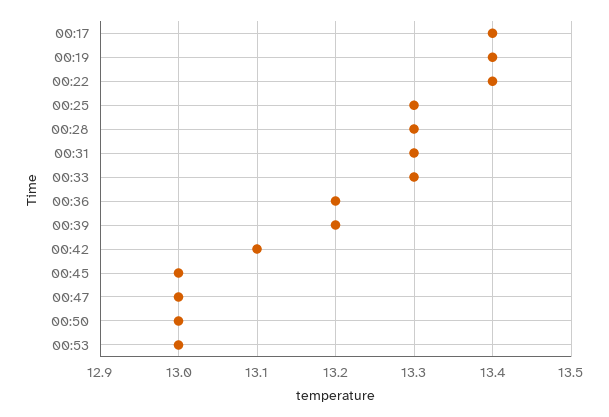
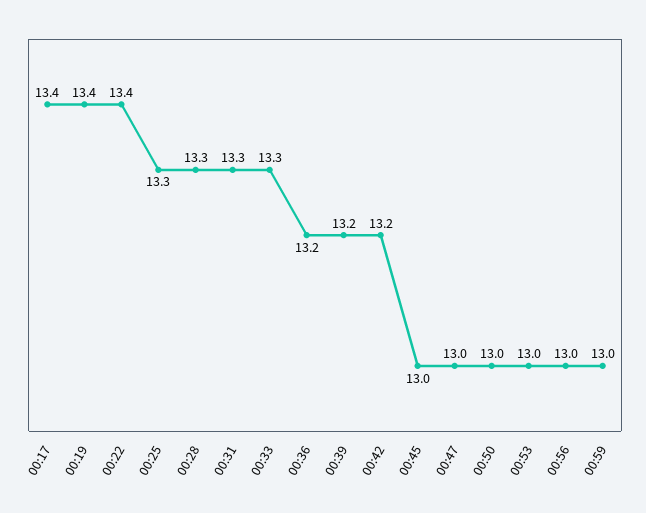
00:42: 13.1 -> 13.2
00:56: none -> 13
00:59: none -> 13

